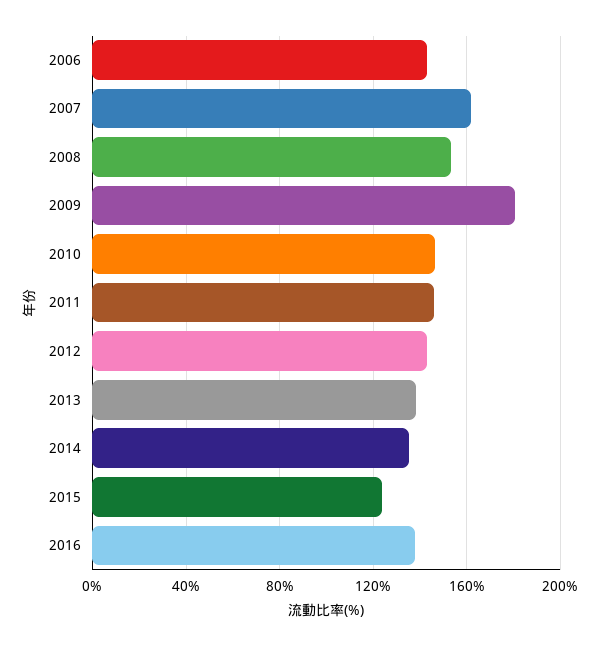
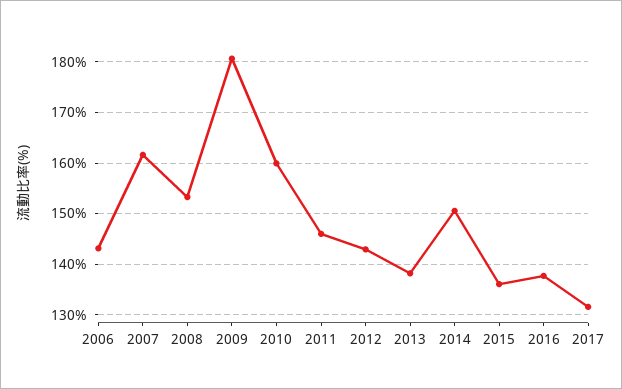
2010: 145 -> 160
2014: 135 -> 150
2015: 125 -> 136
2017: none -> 132

